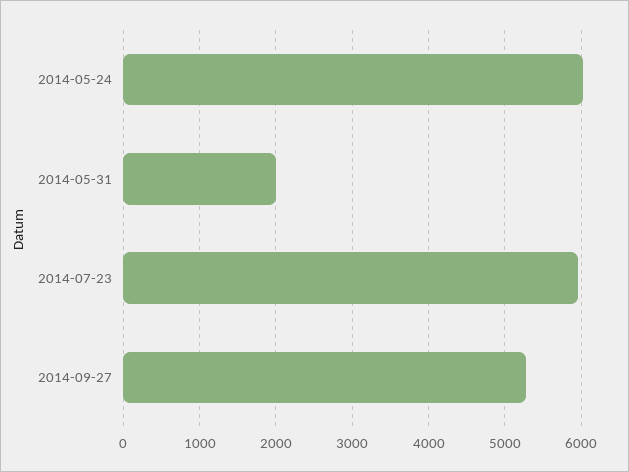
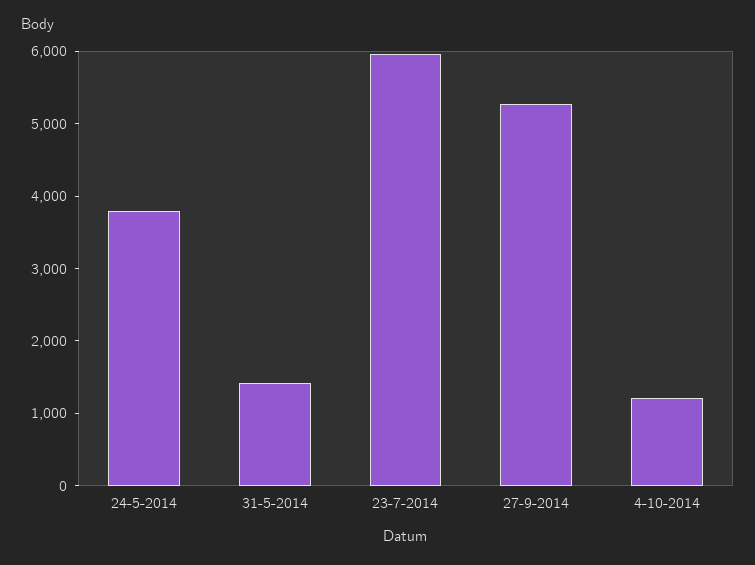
2014-05-24: 6000 -> 3800
2014-05-31: 2000 -> 1400
4-10-2014: none -> 1200

